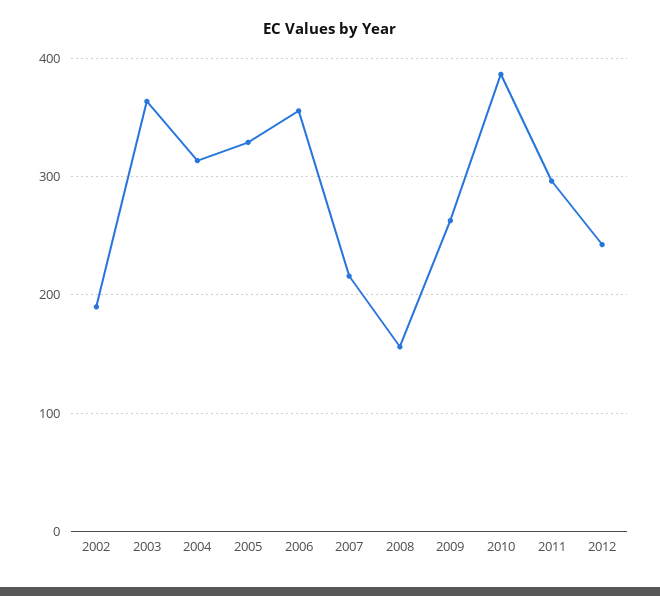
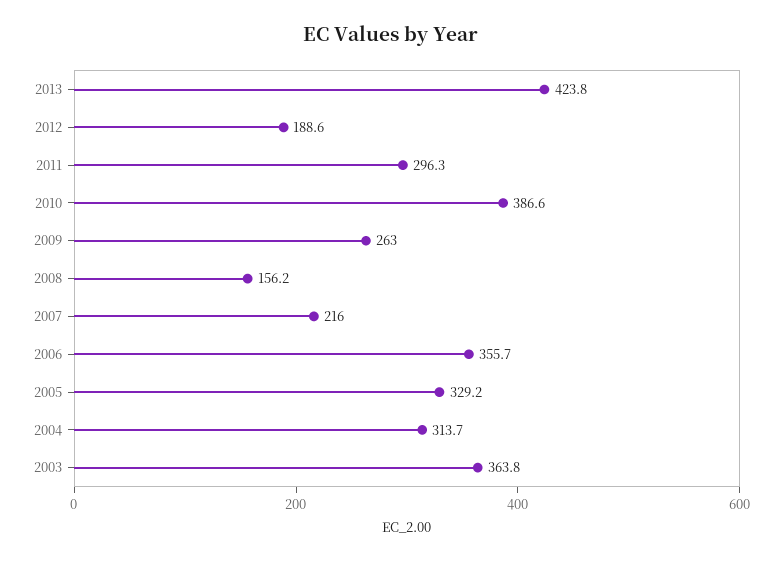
2002: 190 -> none
2012: 240 -> 188.6
2013: none -> 423.8

